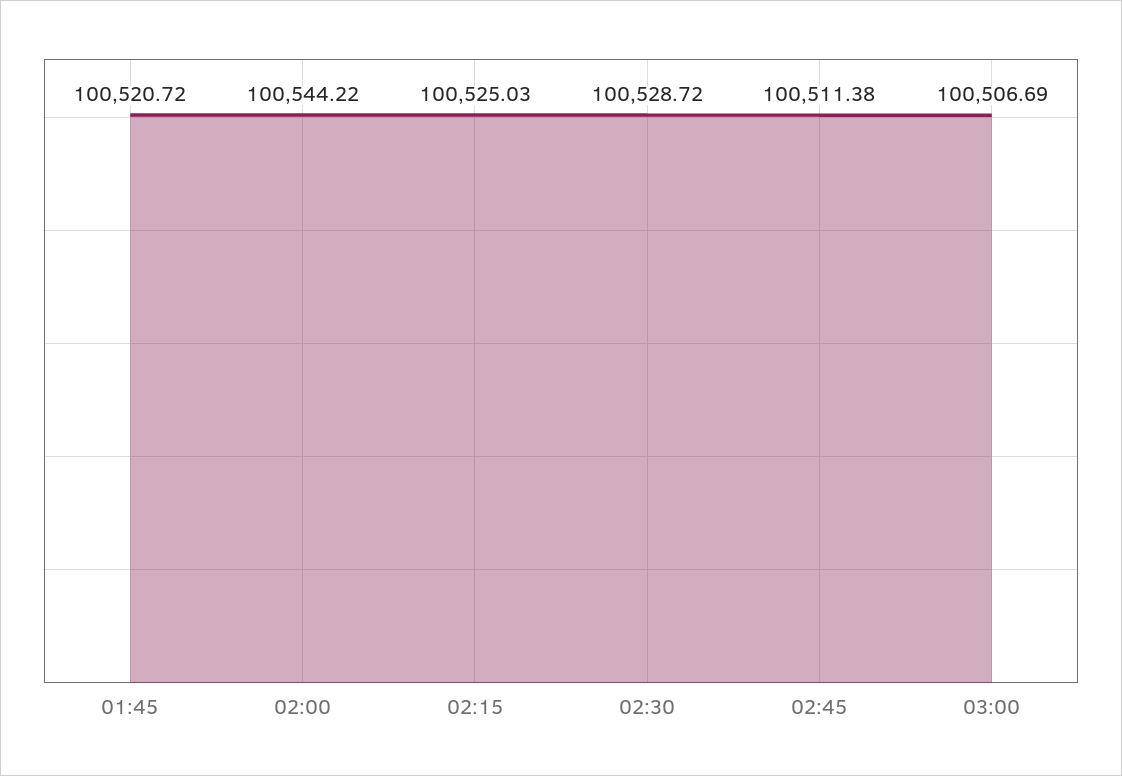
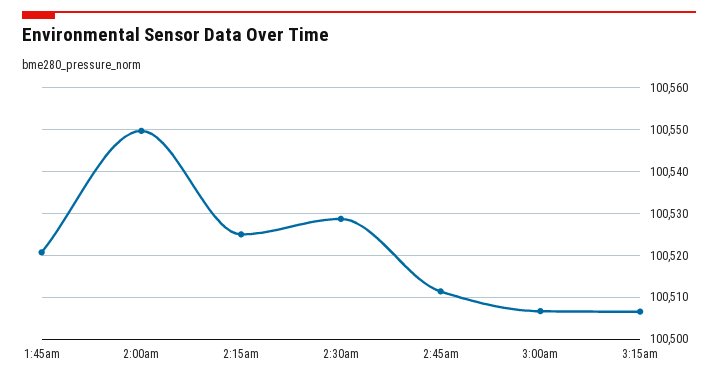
02:00: 100544.22 -> 100550
3:15am: none -> 100506

